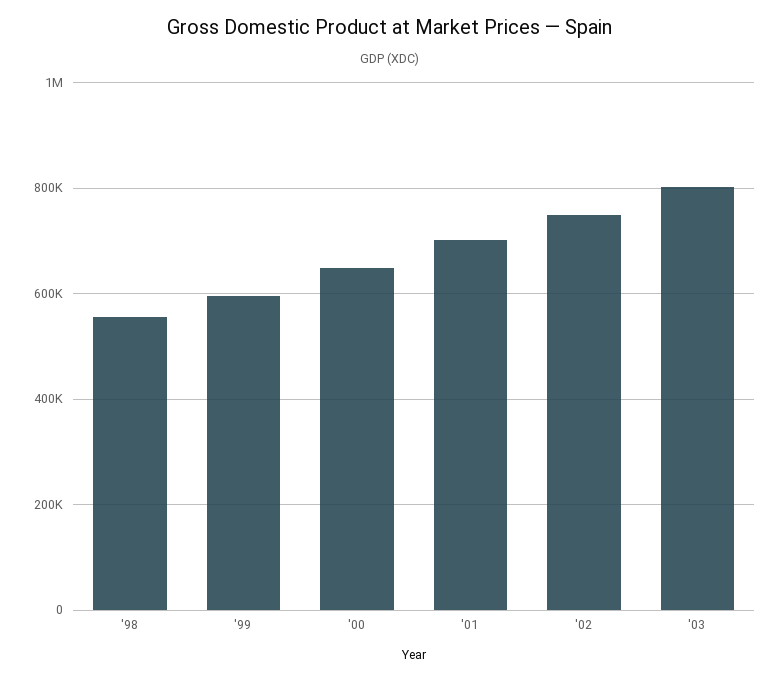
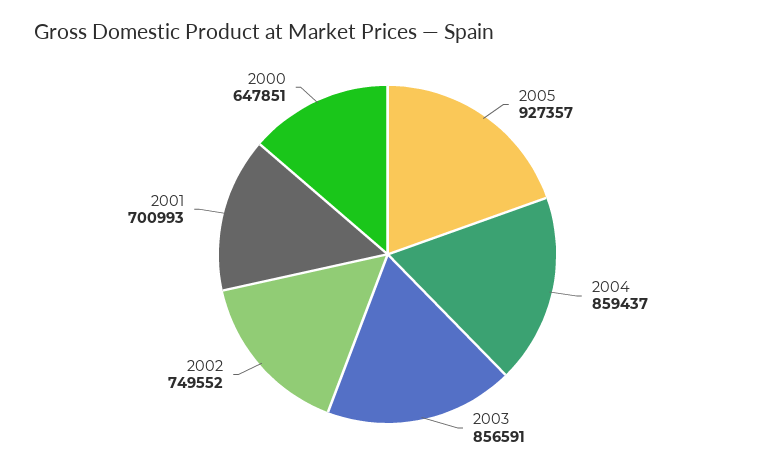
'98: 560000 -> none
'99: 600000 -> none
'03: 800000 -> 856591
2005: none -> 927357
2004: none -> 859437

